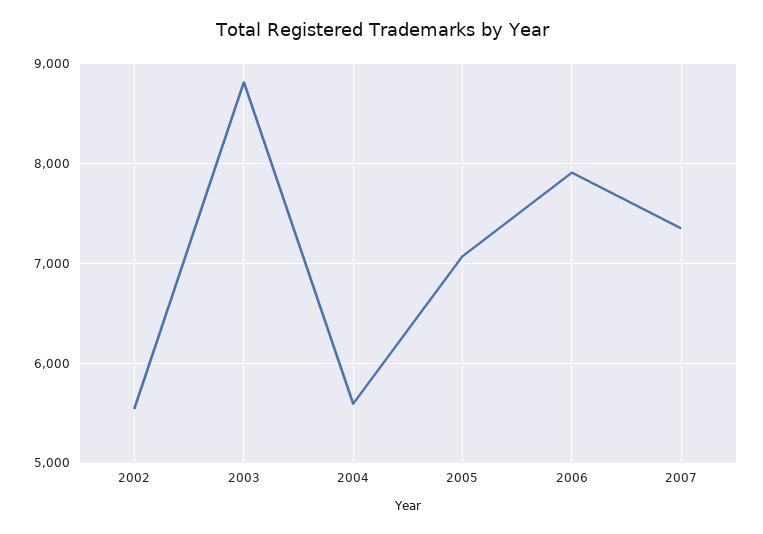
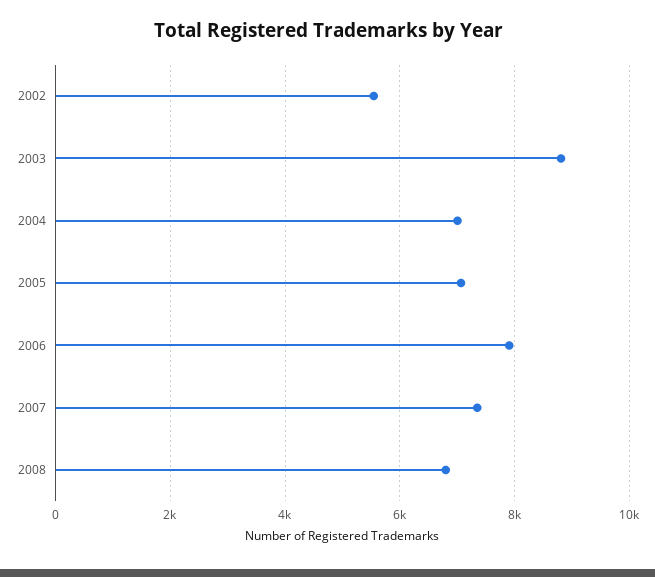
2004: 5600 -> 7000
2008: none -> 6800

